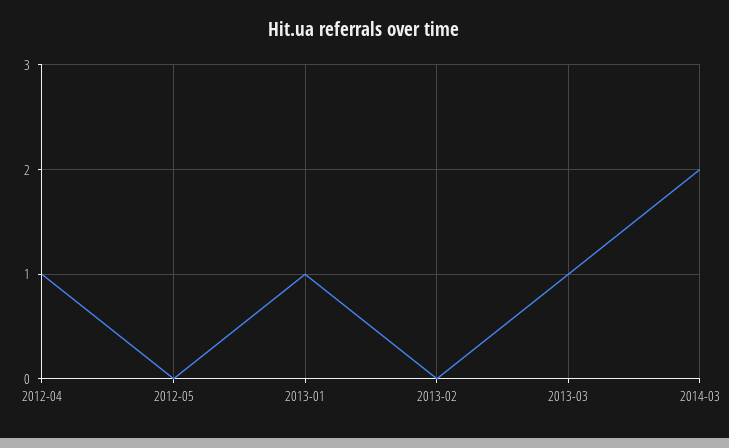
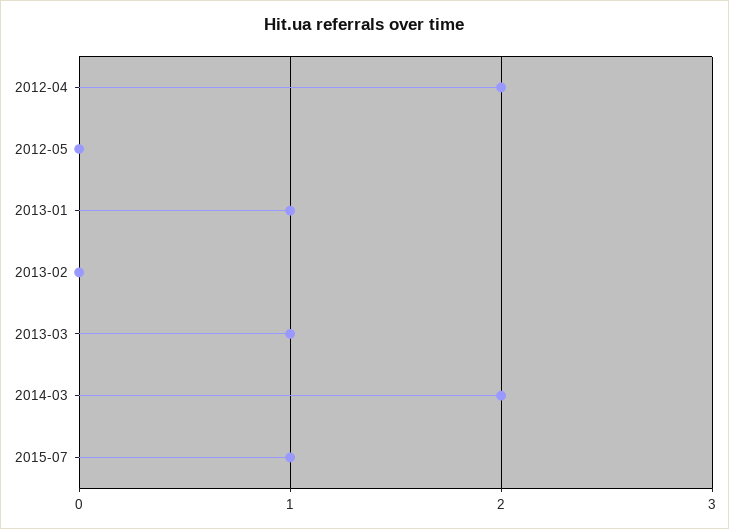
2012-04: 1 -> 2
2015-07: none -> 1

